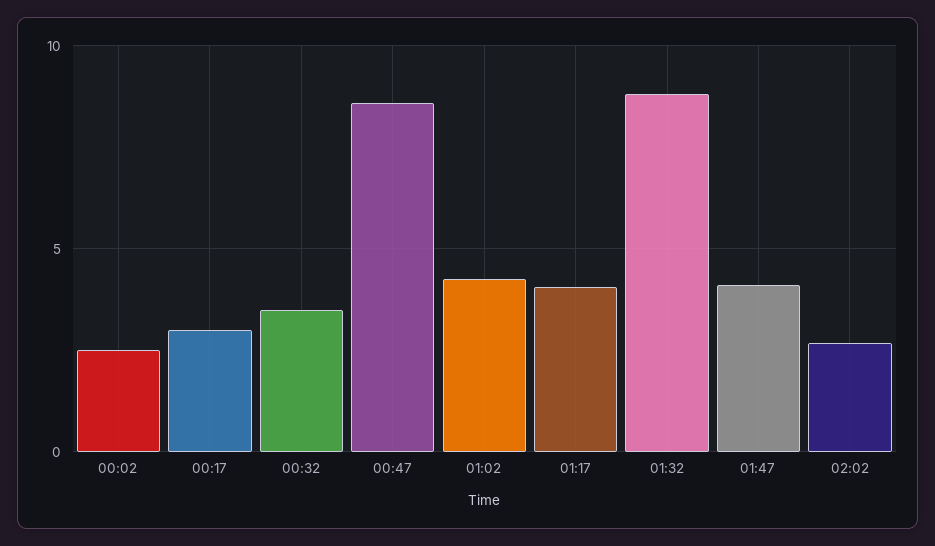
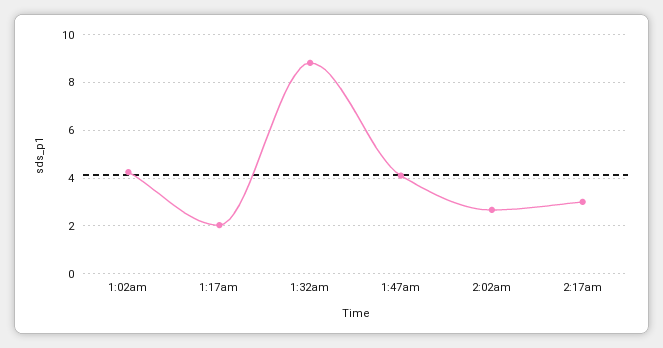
00:02: 2.5 -> none
00:17: 3 -> none
00:32: 3.5 -> none
00:47: 8.5 -> none
01:17: 4 -> 2
2:17am: none -> 3

